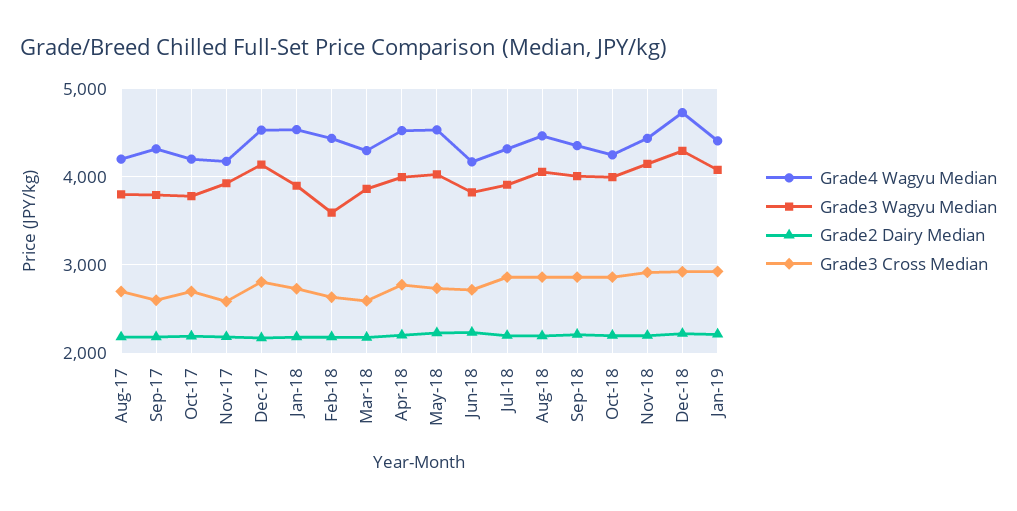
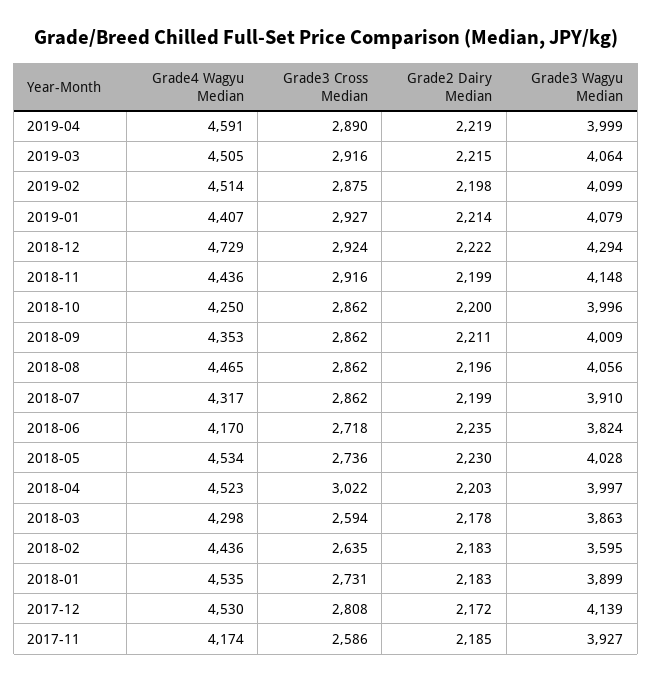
Grade4 Wagyu Median, Aug-17: 4200 -> none
Grade3 Wagyu Median, Aug-17: 3800 -> none
Grade2 Dairy Median, Aug-17: 2200 -> none
Grade3 Cross Median, Aug-17: 2700 -> none
Grade4 Wagyu Median, Sep-17: 4300 -> none
Grade3 Wagyu Median, Sep-17: 3800 -> none
Grade2 Dairy Median, Sep-17: 2200 -> none
Grade3 Cross Median, Sep-17: 2600 -> none
Grade4 Wagyu Median, Oct-17: 4200 -> none
Grade3 Wagyu Median, Oct-17: 3800 -> none
Grade2 Dairy Median, Oct-17: 2200 -> none
Grade3 Cross Median, Oct-17: 2700 -> none
Grade3 Cross Median, Apr-18: 2800 -> 3022
Grade4 Wagyu Median, 2019-04: none -> 4591
Grade3 Cross Median, 2019-04: none -> 2890
Grade2 Dairy Median, 2019-04: none -> 2219
Grade3 Wagyu Median, 2019-04: none -> 3999
Grade4 Wagyu Median, 2019-03: none -> 4505
Grade3 Cross Median, 2019-03: none -> 2916
Grade2 Dairy Median, 2019-03: none -> 2215
Grade3 Wagyu Median, 2019-03: none -> 4064
Grade4 Wagyu Median, 2019-02: none -> 4514
Grade3 Cross Median, 2019-02: none -> 2875
Grade2 Dairy Median, 2019-02: none -> 2198
Grade3 Wagyu Median, 2019-02: none -> 4099

